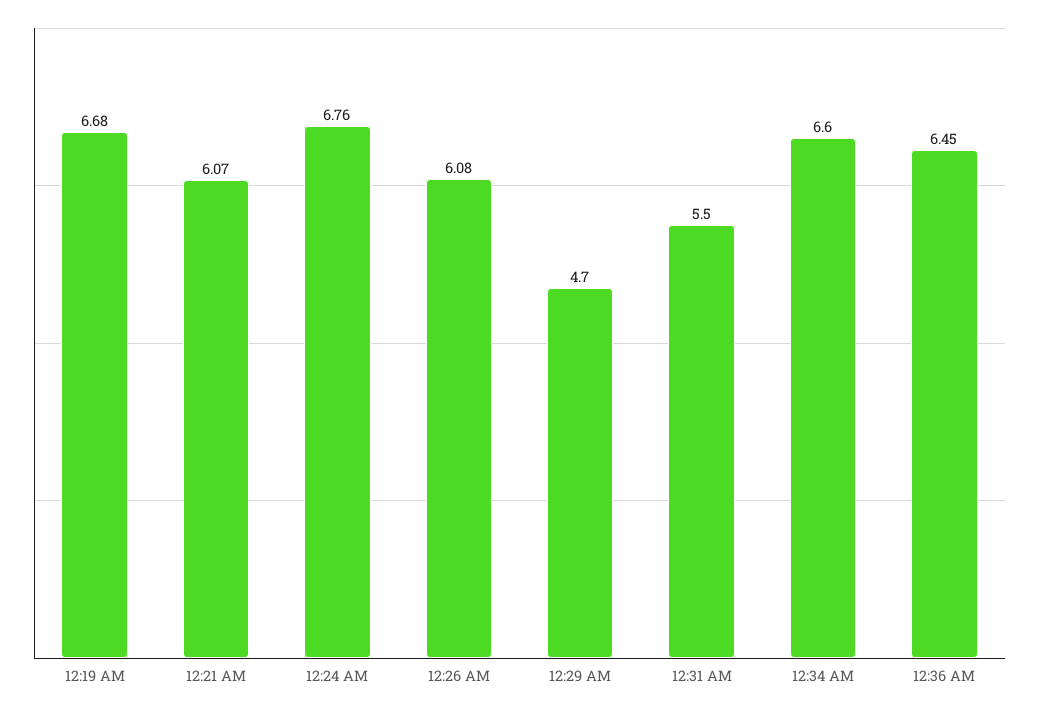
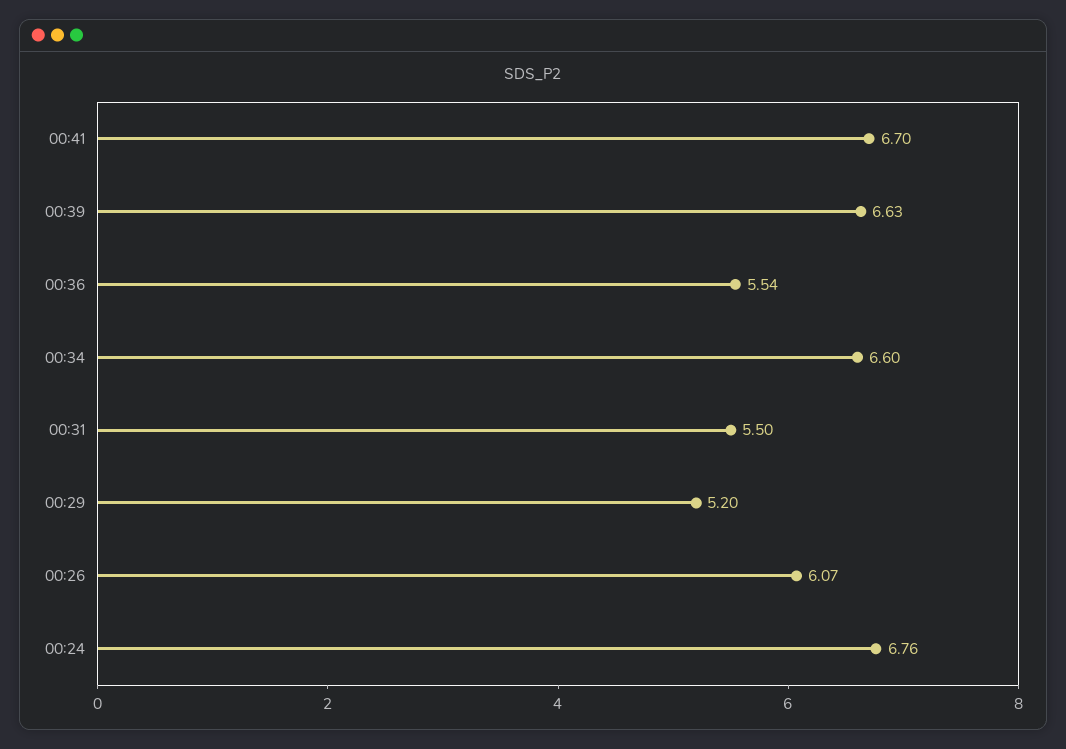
12:19 AM: 6.68 -> none
12:21 AM: 6.07 -> none
12:26 AM: 6.08 -> 6.07
12:29 AM: 4.7 -> 5.2
12:36 AM: 6.45 -> 5.54
00:41: none -> 6.7
00:39: none -> 6.63

